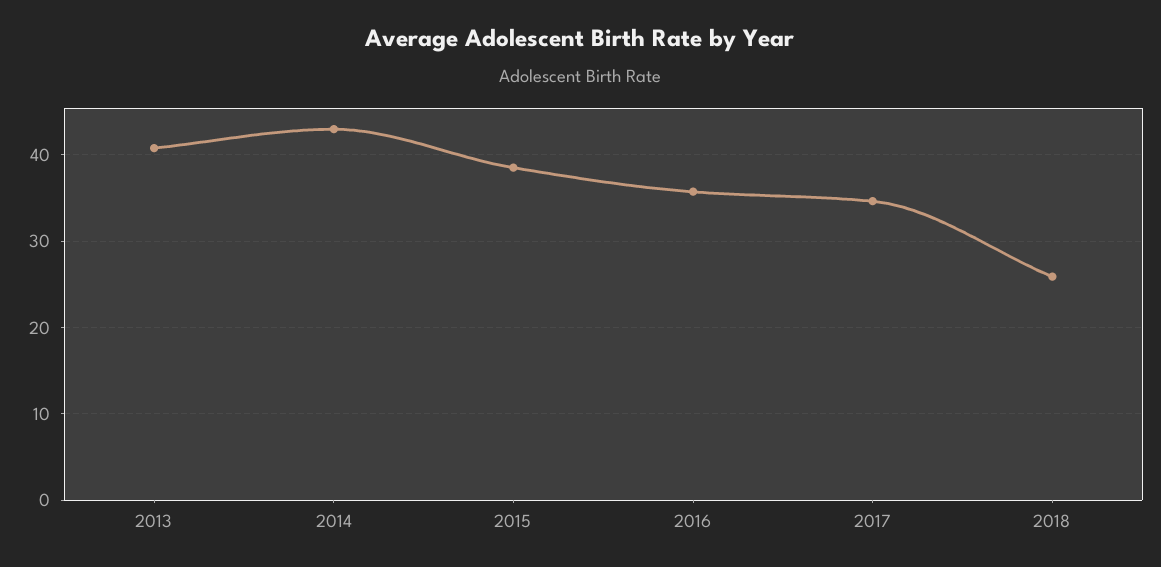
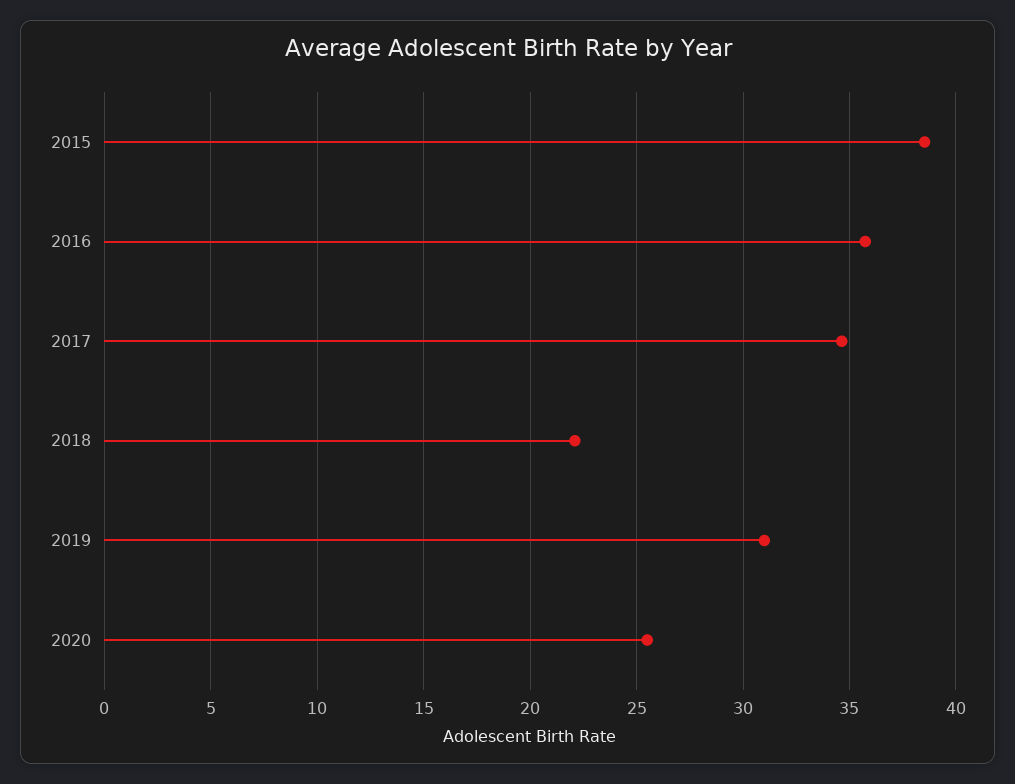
2013: 41 -> none
2014: 43 -> none
2018: 26 -> 22
2019: none -> 31
2020: none -> 25.5

